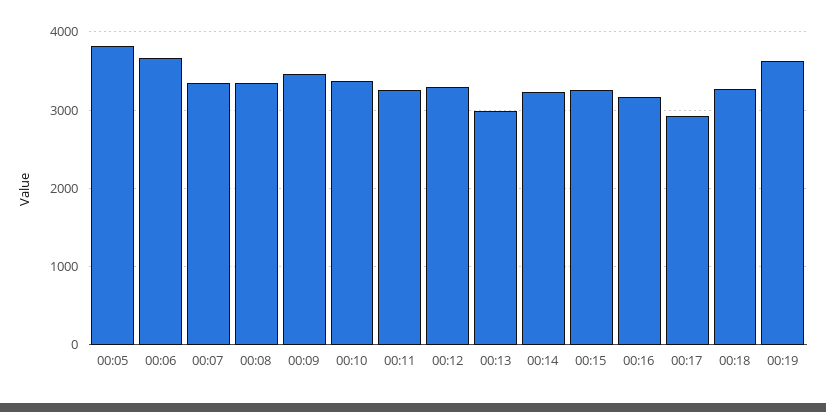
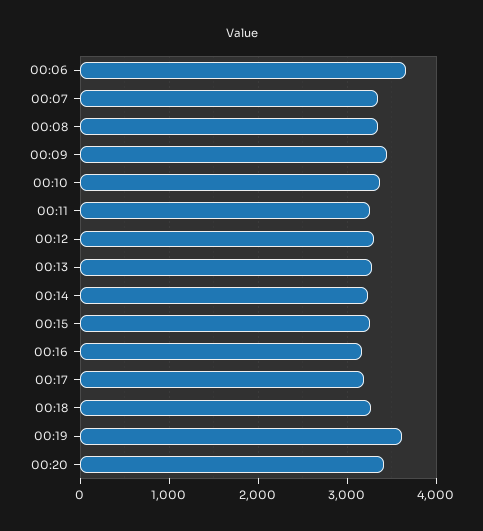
00:05: 3800 -> none
00:13: 3000 -> 3300
00:17: 2900 -> 3200
00:20: none -> 3400

